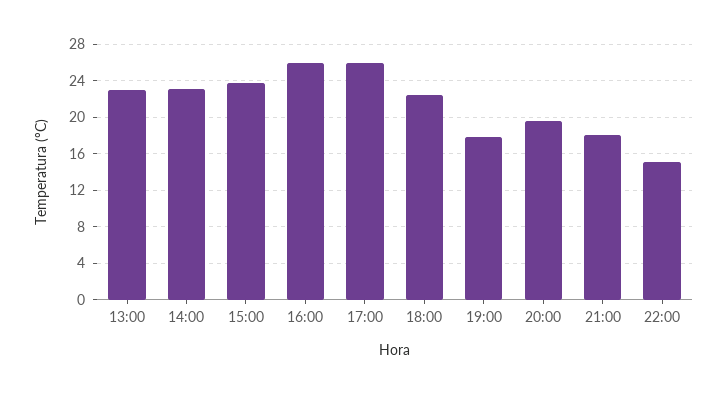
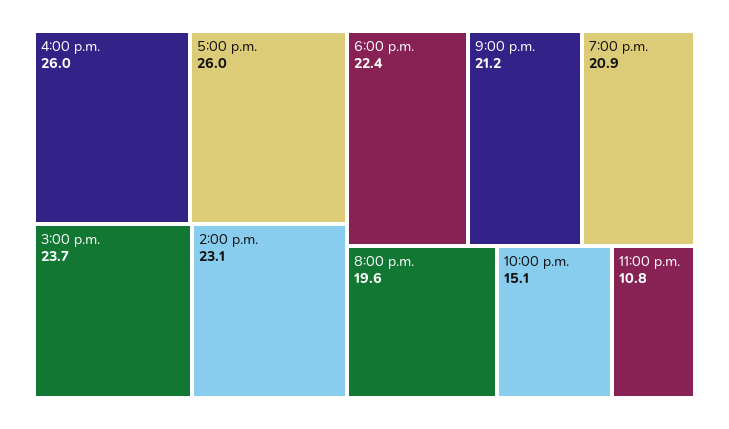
13:00: 23 -> none
19:00: 18 -> 20.9
21:00: 18 -> 21.2
11:00 p.m.: none -> 10.8

